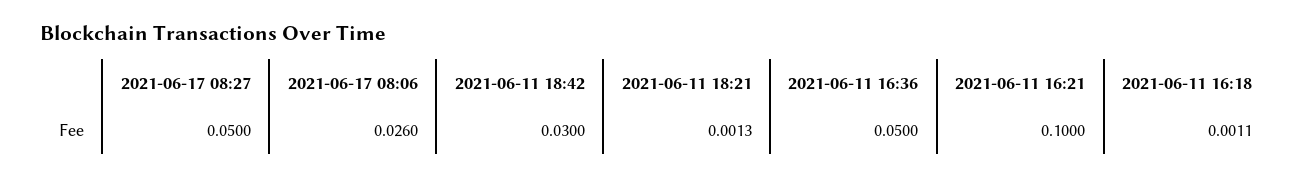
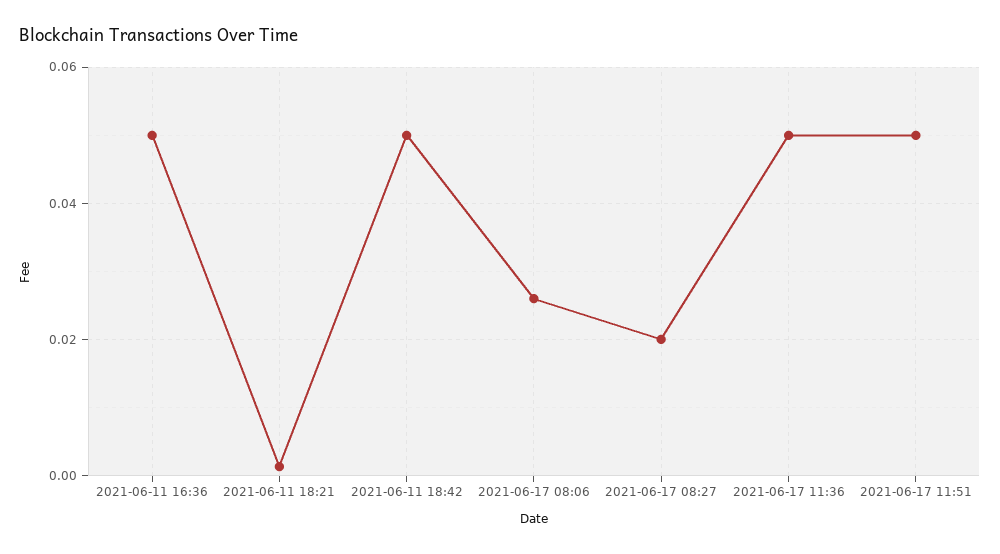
2021-06-17 08:27: 0.05 -> 0.02
2021-06-11 18:42: 0.03 -> 0.05
2021-06-11 16:21: 0.1 -> none
2021-06-11 16:18: 0.0011 -> none
2021-06-17 11:36: none -> 0.05
2021-06-17 11:51: none -> 0.05

